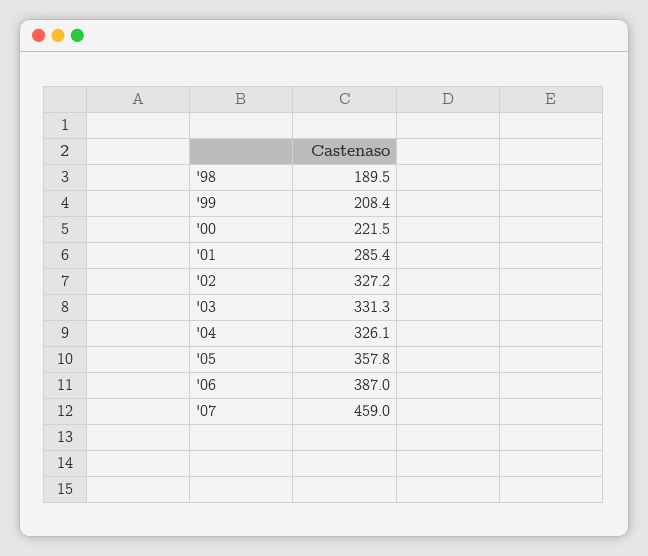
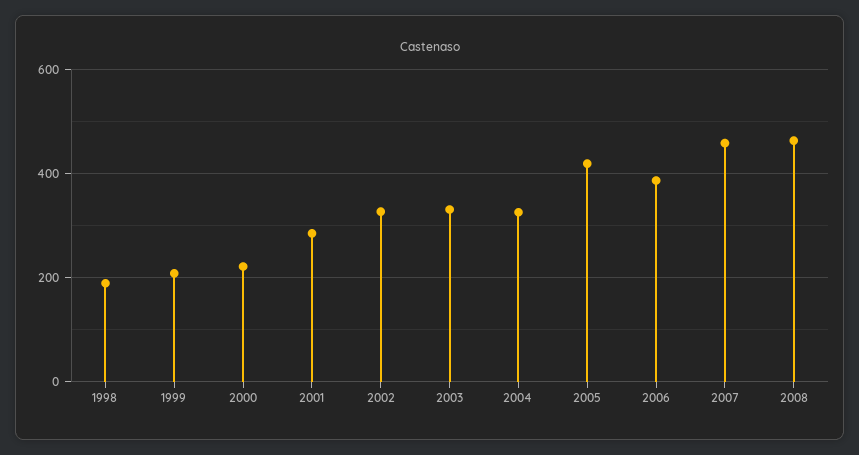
'05: 357.8 -> 420
2008: none -> 460

